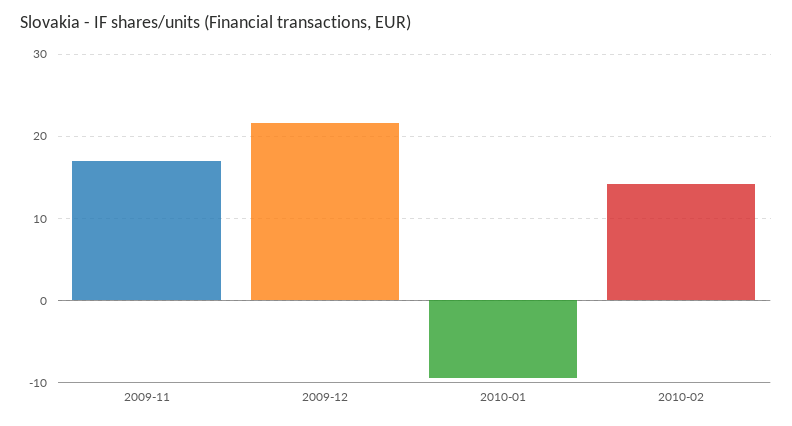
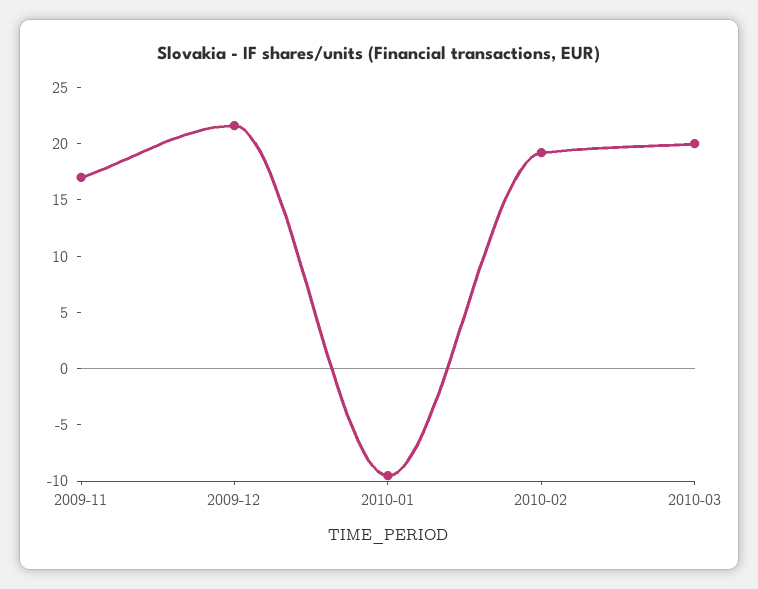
2010-02: 14 -> 19
2010-03: none -> 20

